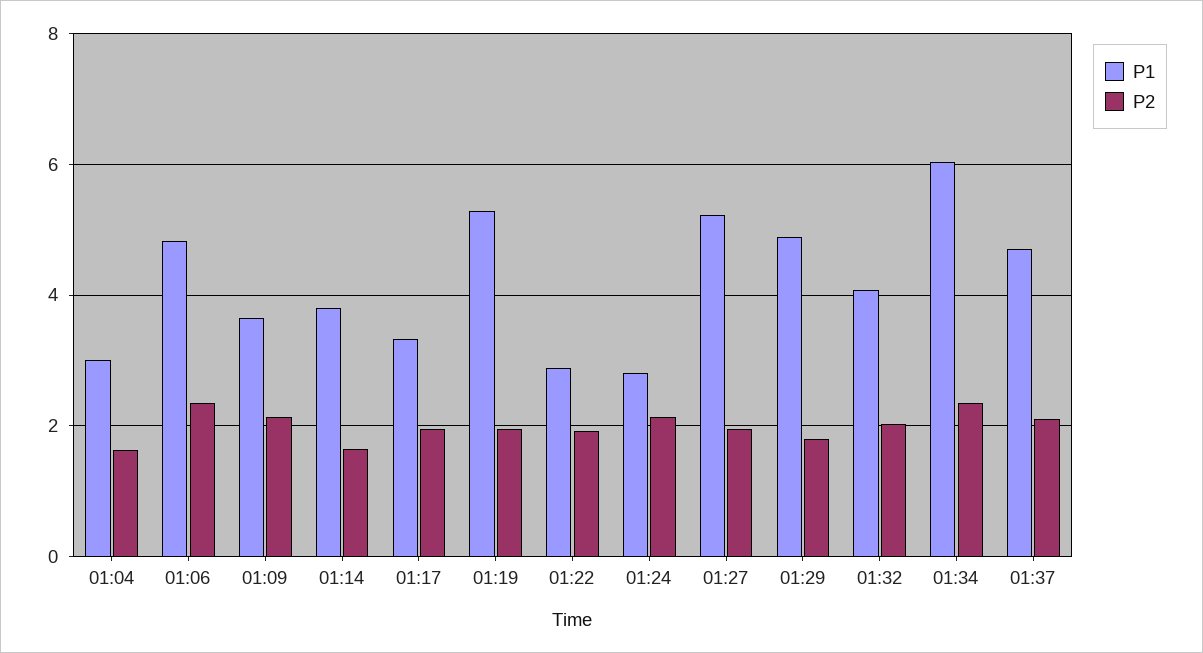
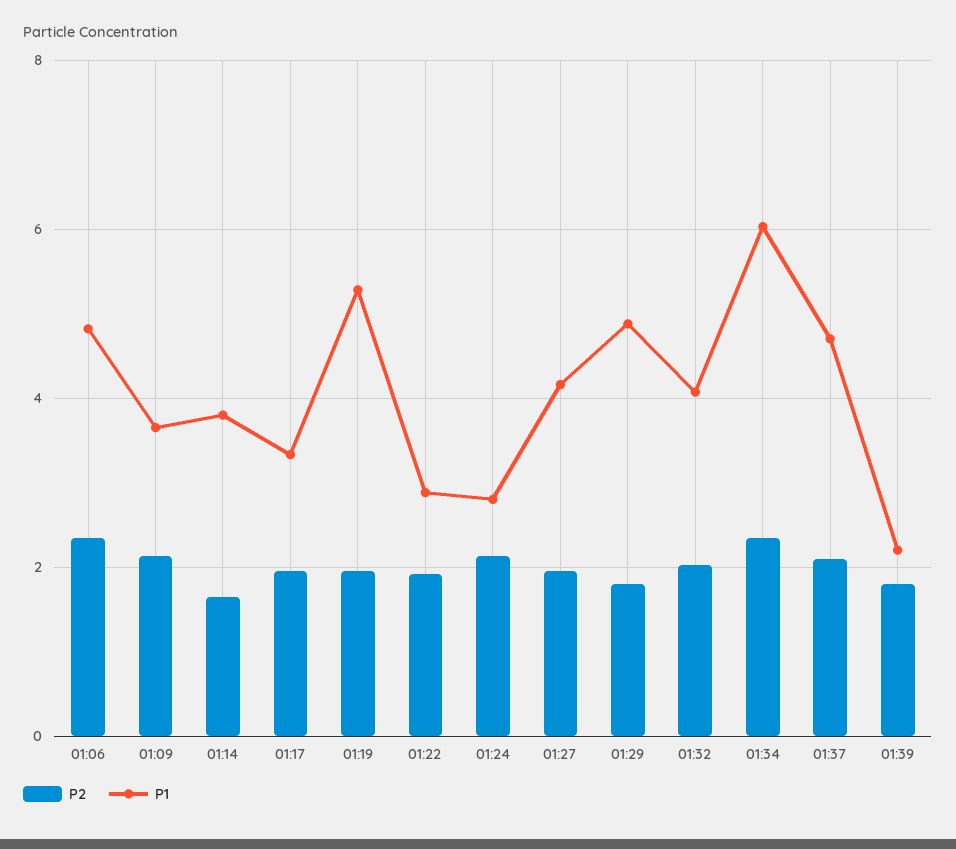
P1, 01:04: 3 -> none
P2, 01:04: 1.6 -> none
P1, 01:27: 5.2 -> 4.2
P2, 01:39: none -> 1.8
P1, 01:39: none -> 2.2

